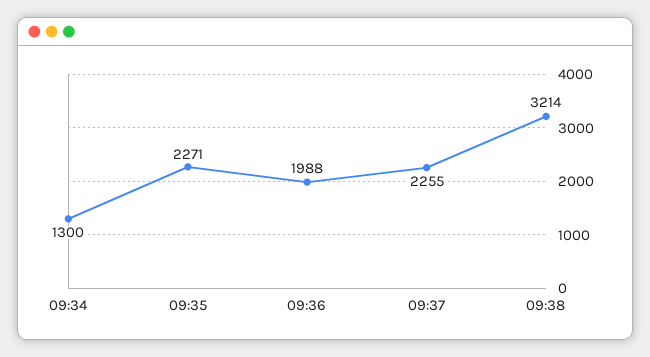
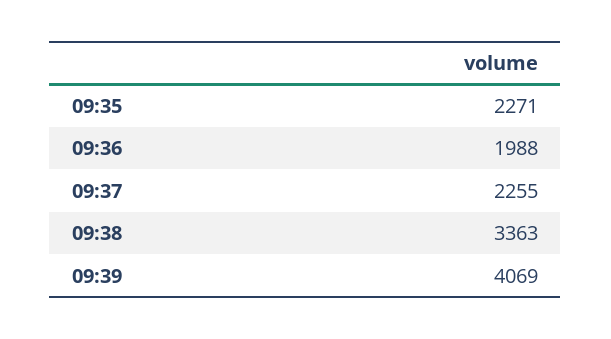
09:34: 1300 -> none
09:38: 3214 -> 3363
09:39: none -> 4069

